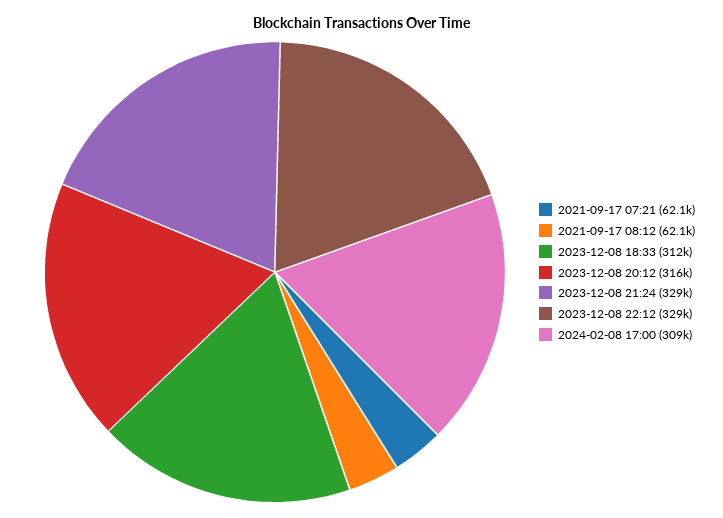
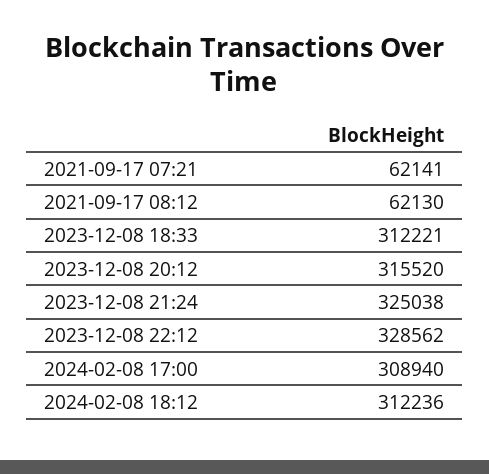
2023-12-08 21:24: 329000 -> 325038
2024-02-08 18:12: none -> 312236

